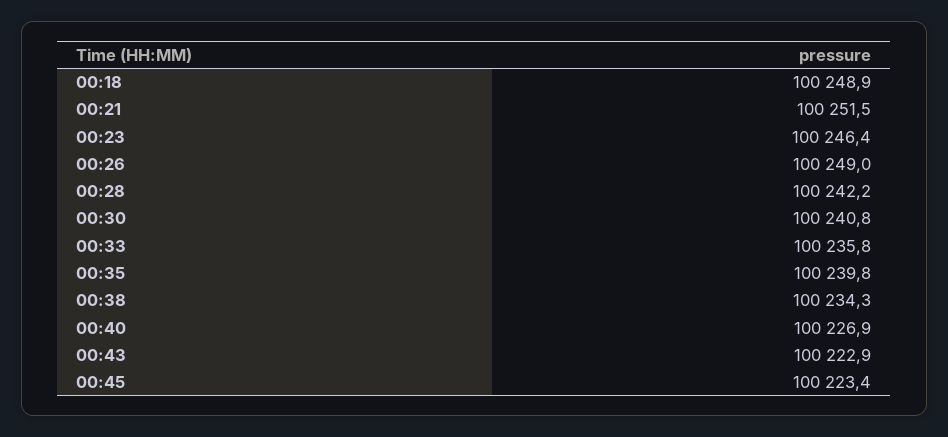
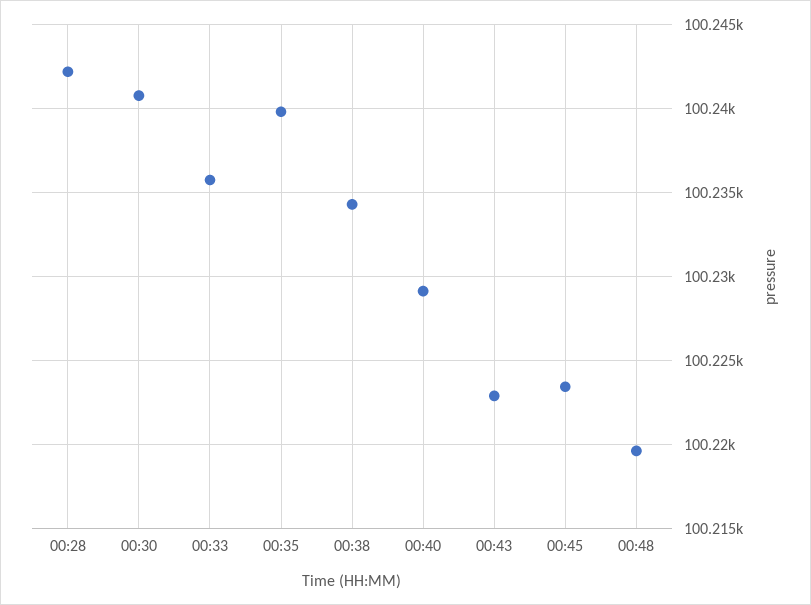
00:18: 100248.9 -> none
00:21: 100251.5 -> none
00:23: 100246.4 -> none
00:26: 100249 -> none
00:40: 100226.9 -> 100229
00:48: none -> 100219.5

